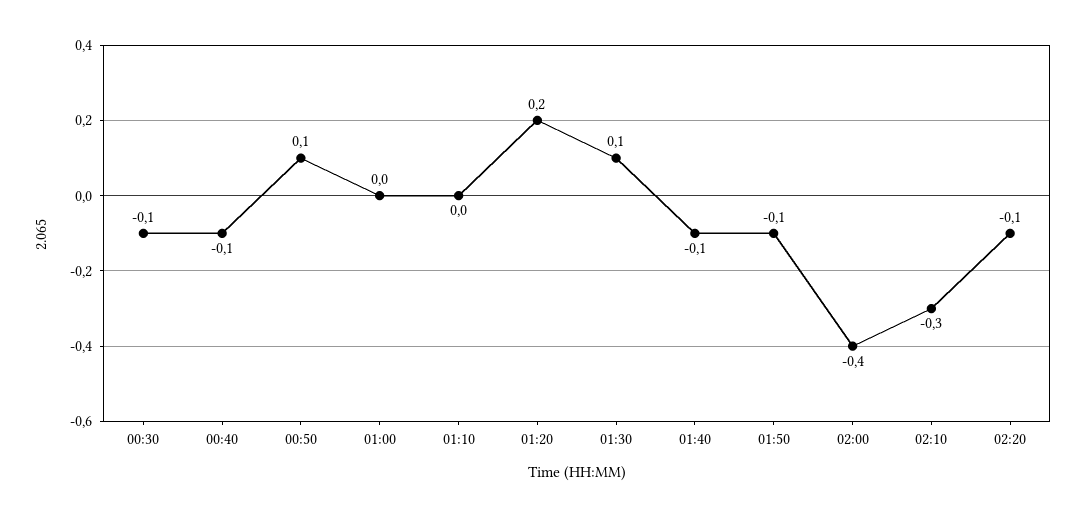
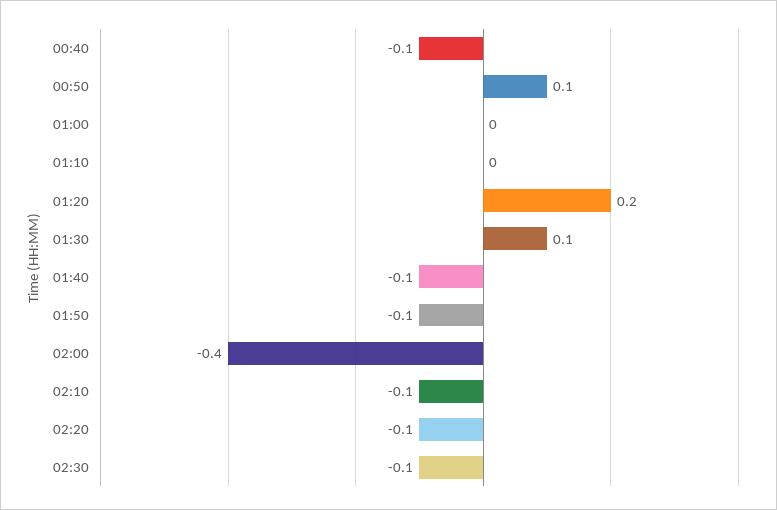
00:30: -0.1 -> none
02:10: -0.3 -> -0.1
02:30: none -> -0.1

